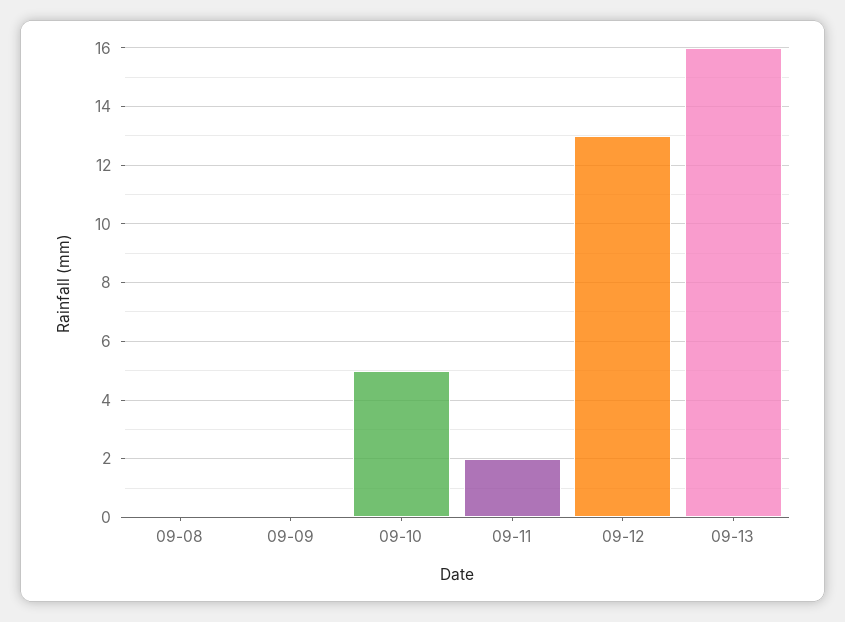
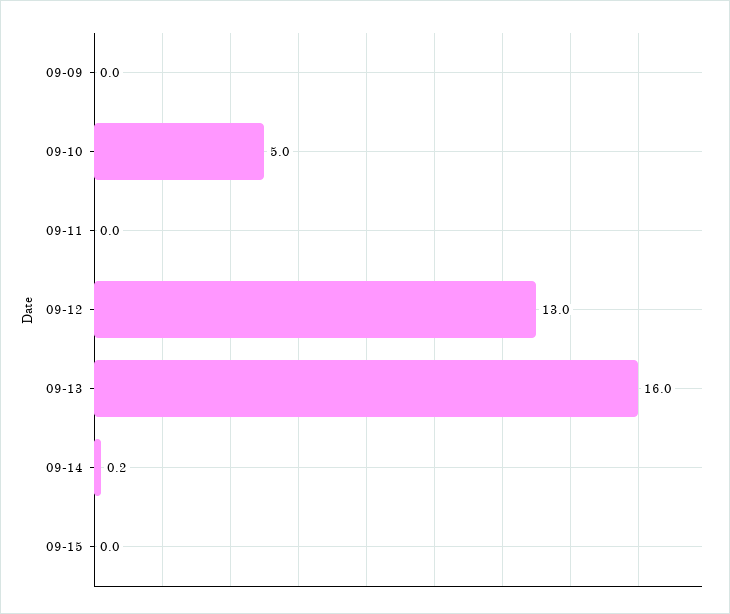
09-08: 0 -> none
09-11: 2 -> 0
09-14: none -> 0.2
09-15: none -> 0

